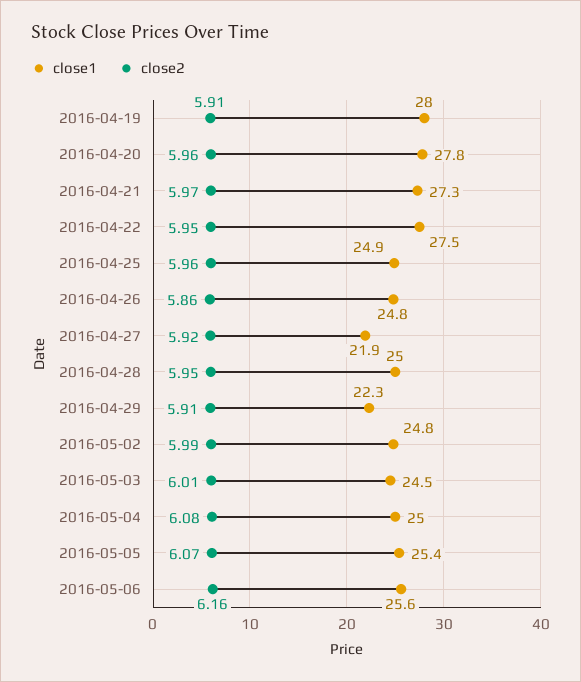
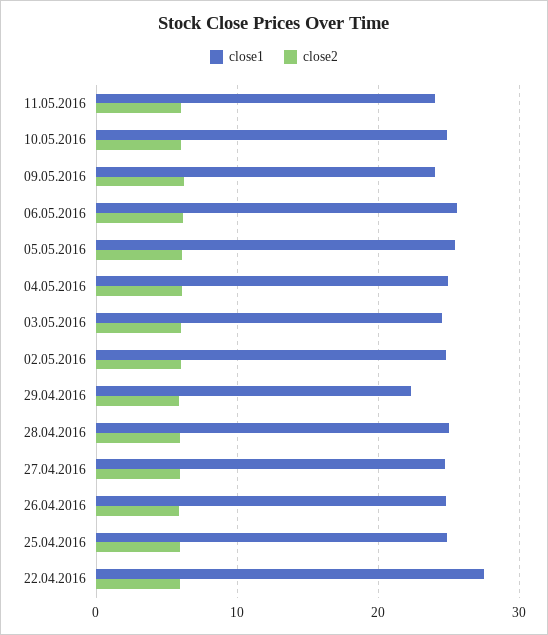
close1, 2016-04-19: 28 -> none
close2, 2016-04-19: 5.91 -> none
close1, 2016-04-20: 27.8 -> none
close2, 2016-04-20: 5.96 -> none
close1, 2016-04-21: 27.3 -> none
close2, 2016-04-21: 5.97 -> none
close1, 2016-04-27: 21.9 -> 25
close1, 11.05.2016: none -> 24
close2, 11.05.2016: none -> 6
close1, 10.05.2016: none -> 25
close2, 10.05.2016: none -> 6
close1, 09.05.2016: none -> 24
close2, 09.05.2016: none -> 6

